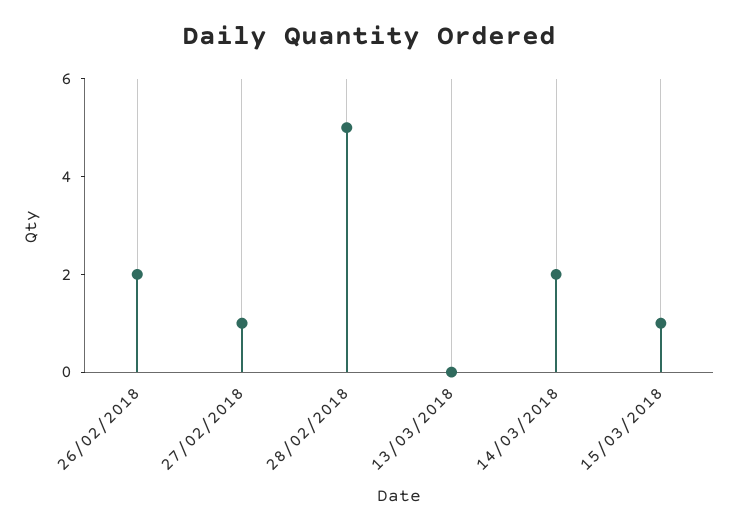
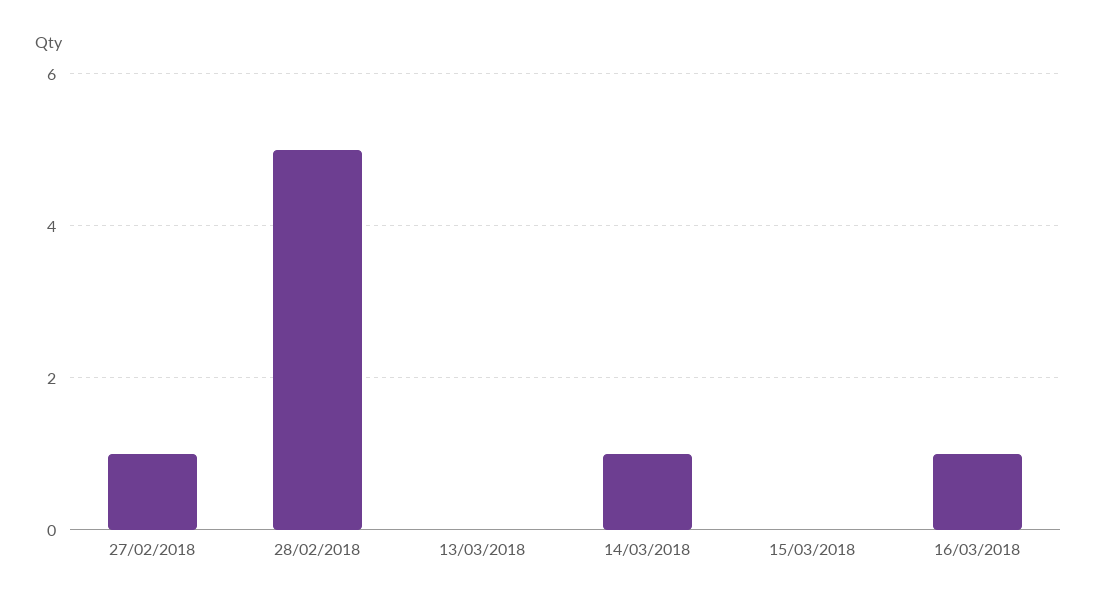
26/02/2018: 2 -> none
14/03/2018: 2 -> 1
15/03/2018: 1 -> 0
16/03/2018: none -> 1

